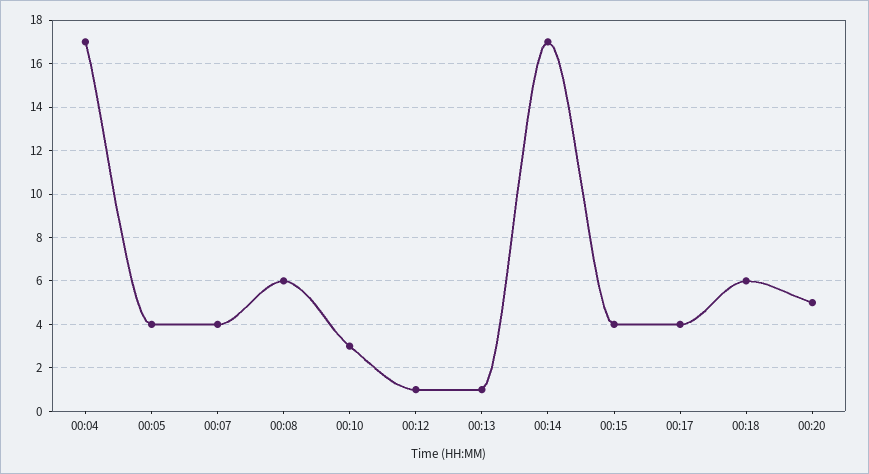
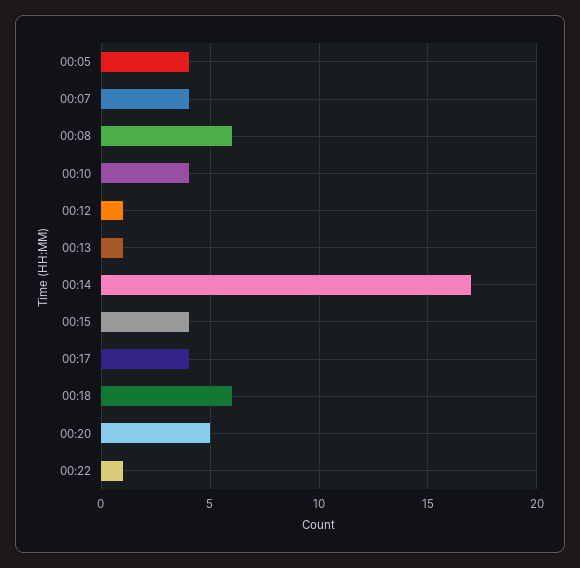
00:04: 17 -> none
00:10: 3 -> 4
00:22: none -> 1

